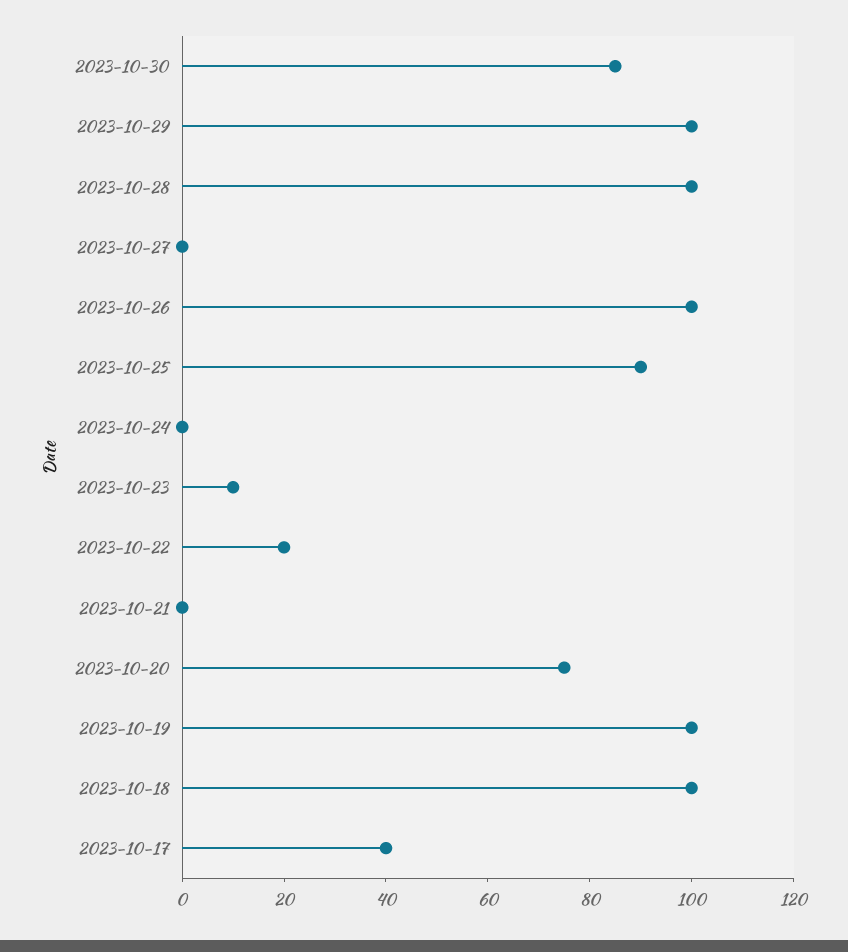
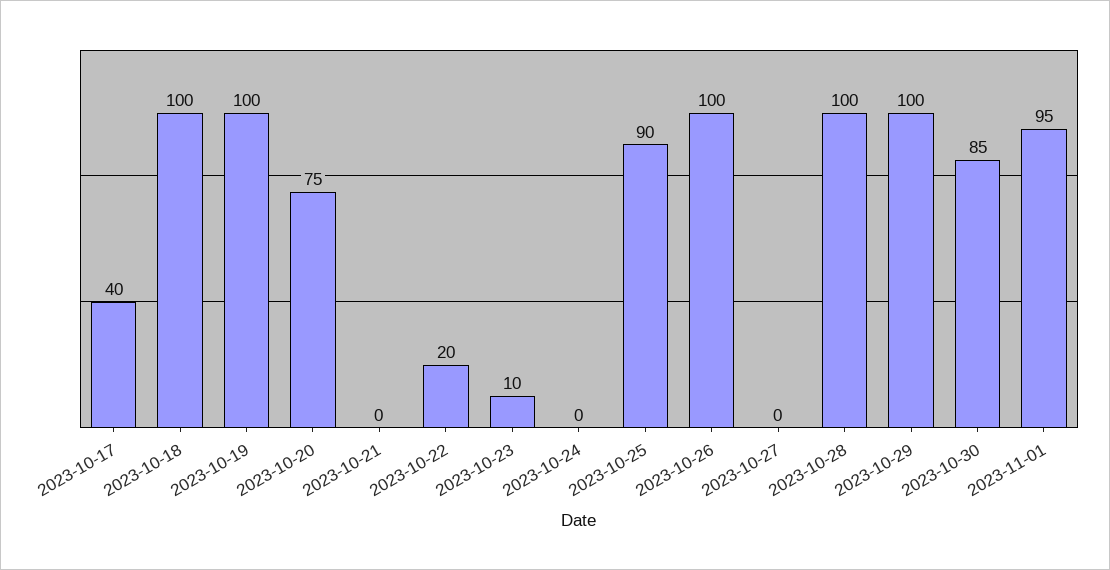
2023-11-01: none -> 95

